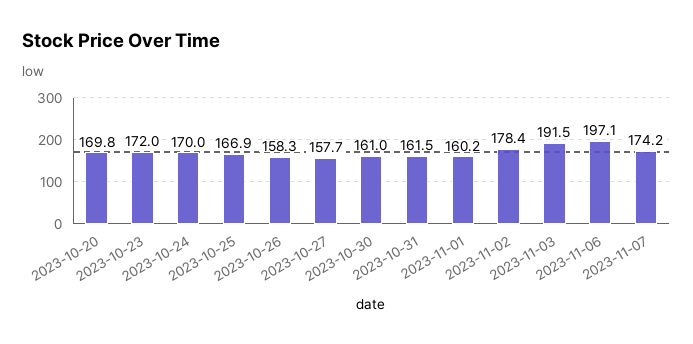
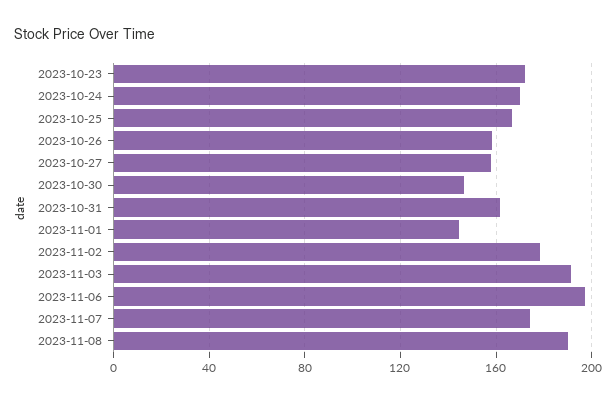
2023-10-20: 169.8 -> none
2023-10-30: 161 -> 145
2023-11-01: 160.2 -> 145
2023-11-08: none -> 190

